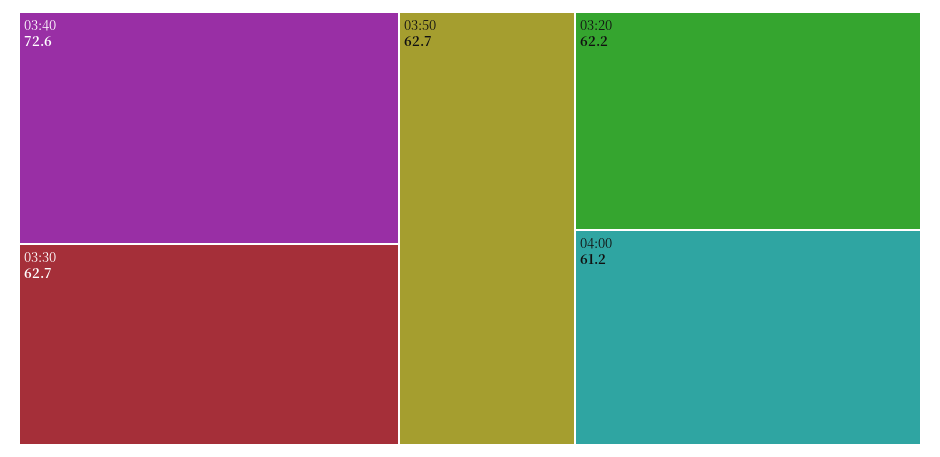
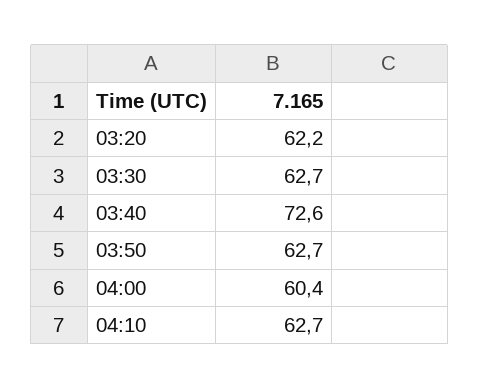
04:00: 61.2 -> 60.4
04:10: none -> 62.7

